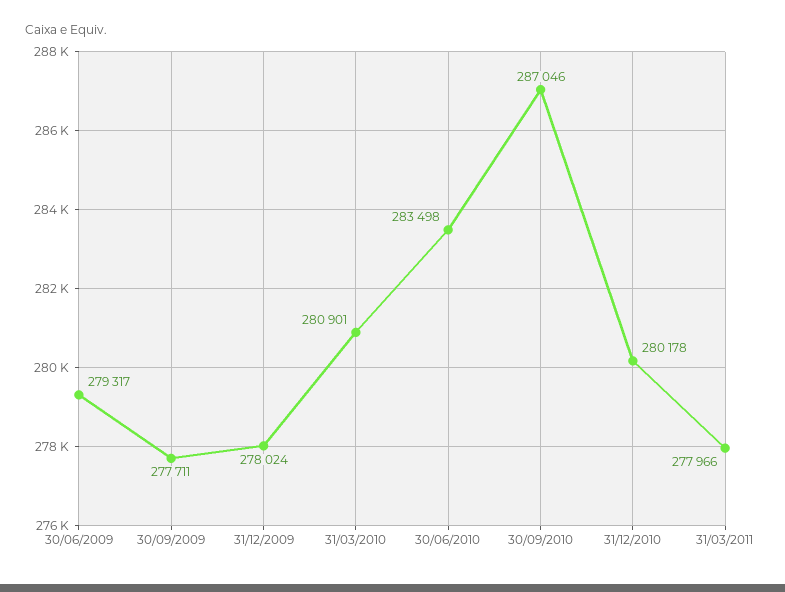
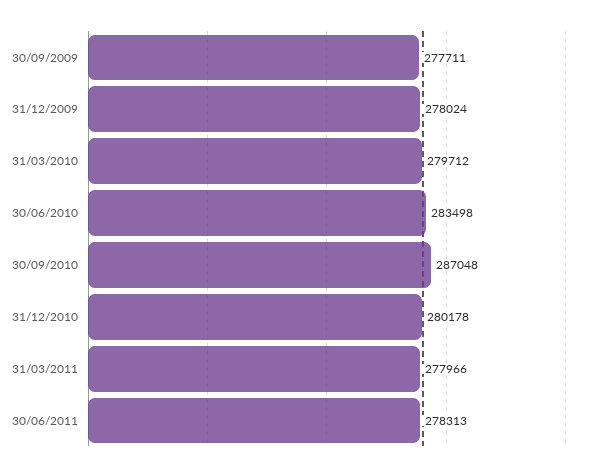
30/06/2009: 279317 -> none
31/03/2010: 280901 -> 279712
30/09/2010: 287046 -> 287048
30/06/2011: none -> 278313

